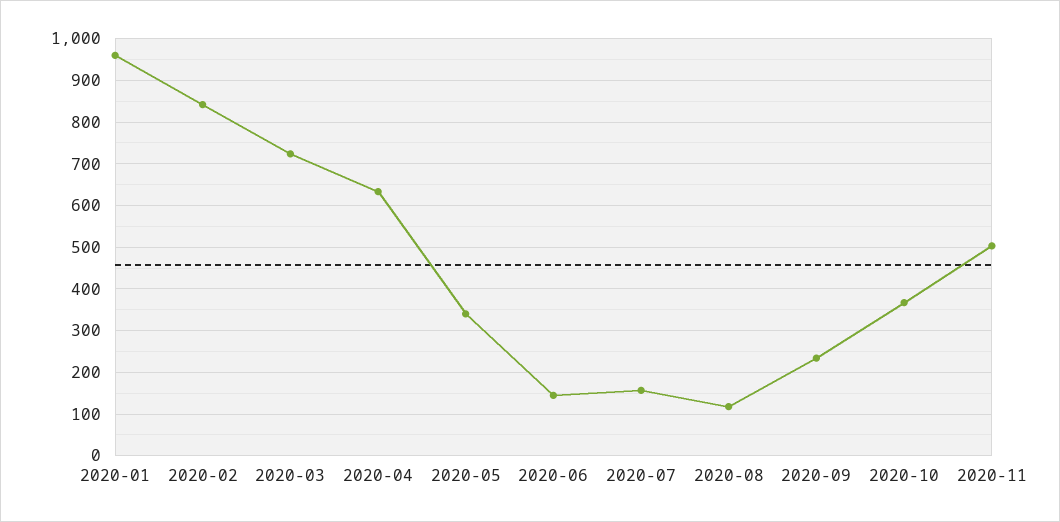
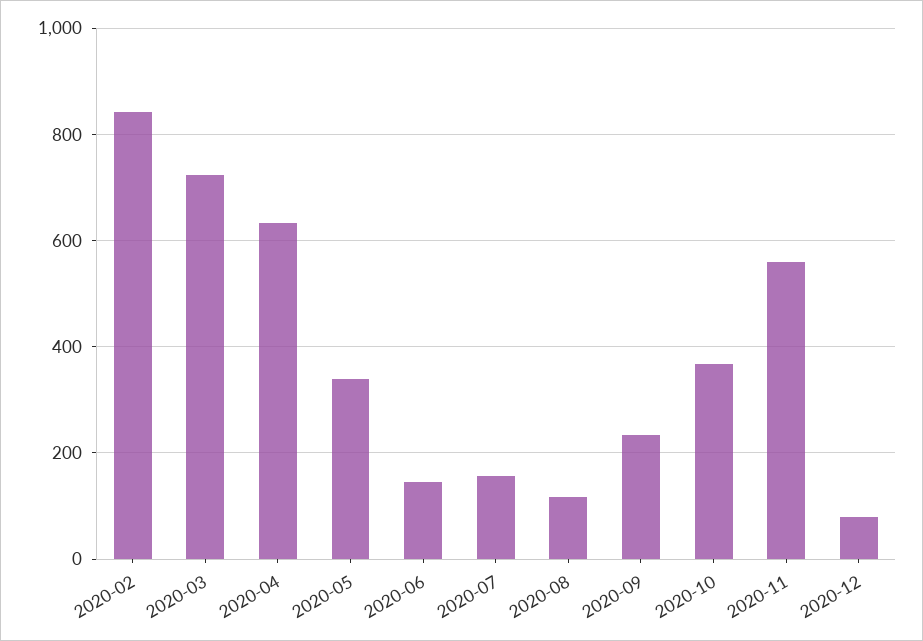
2020-01: 960 -> none
2020-11: 500 -> 560
2020-12: none -> 80

